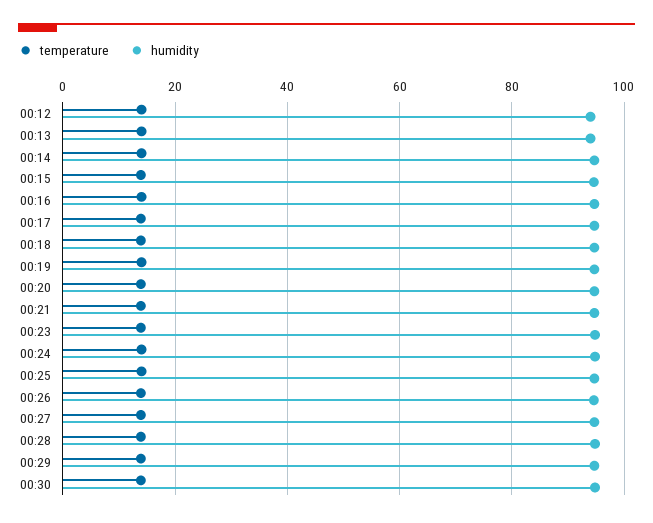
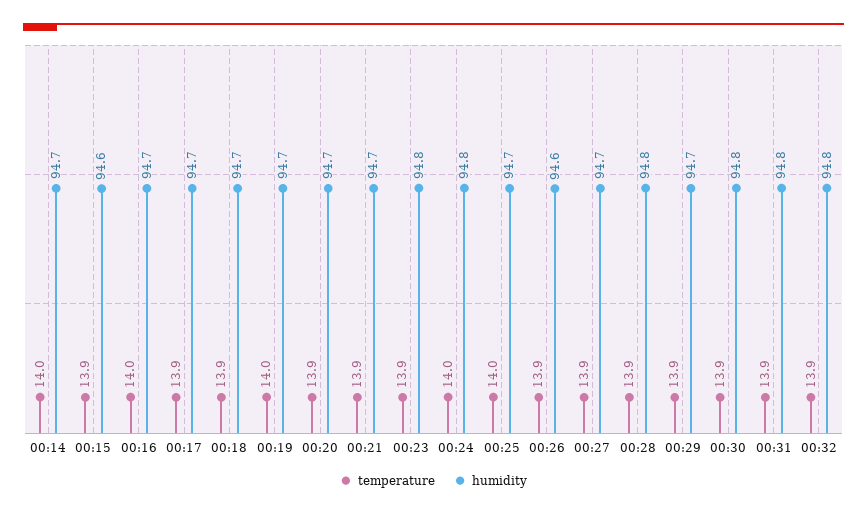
temperature, 00:12: 14 -> none
humidity, 00:12: 94 -> none
temperature, 00:13: 14 -> none
humidity, 00:13: 94 -> none
temperature, 00:31: none -> 13.9
humidity, 00:31: none -> 94.8
temperature, 00:32: none -> 13.9
humidity, 00:32: none -> 94.8

